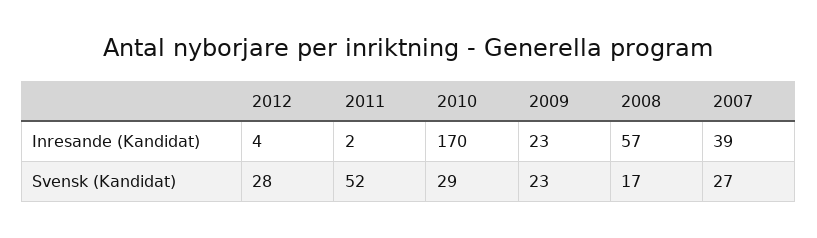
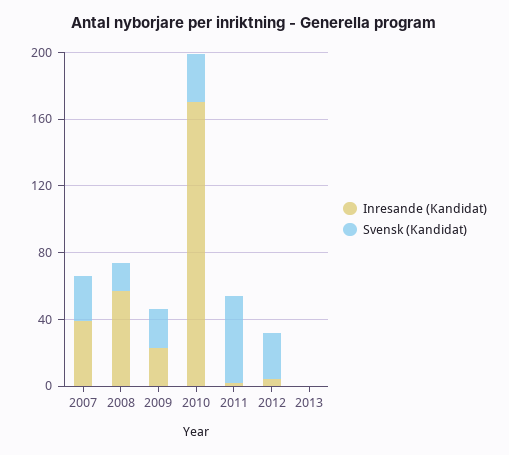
Inresande (Kandidat), 2013: none -> 0
Svensk (Kandidat), 2013: none -> 0

